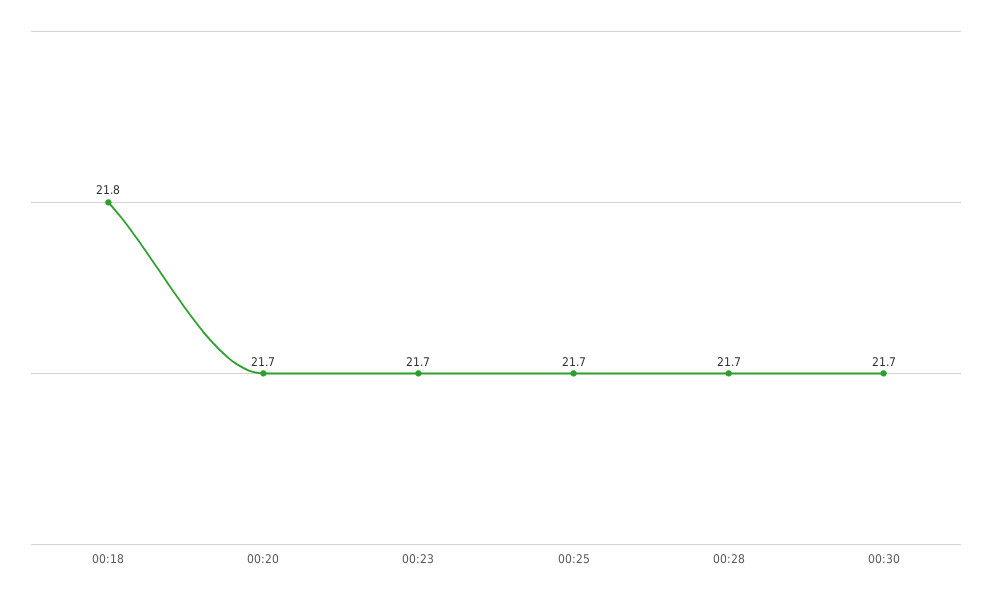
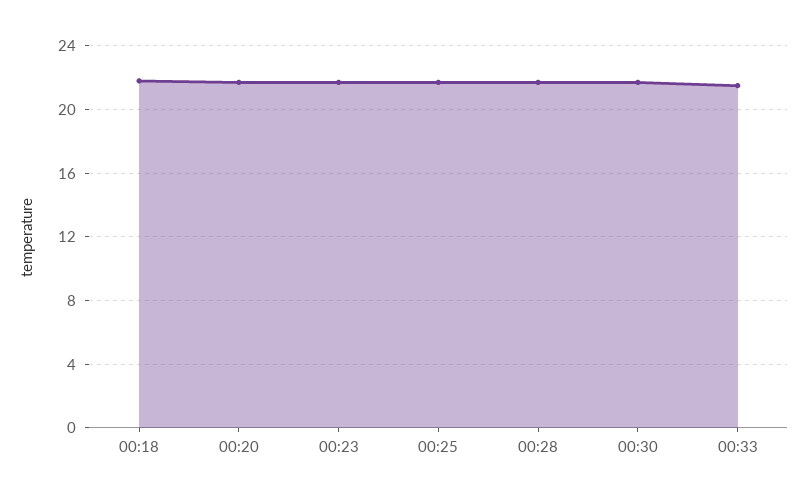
00:33: none -> 21.5

